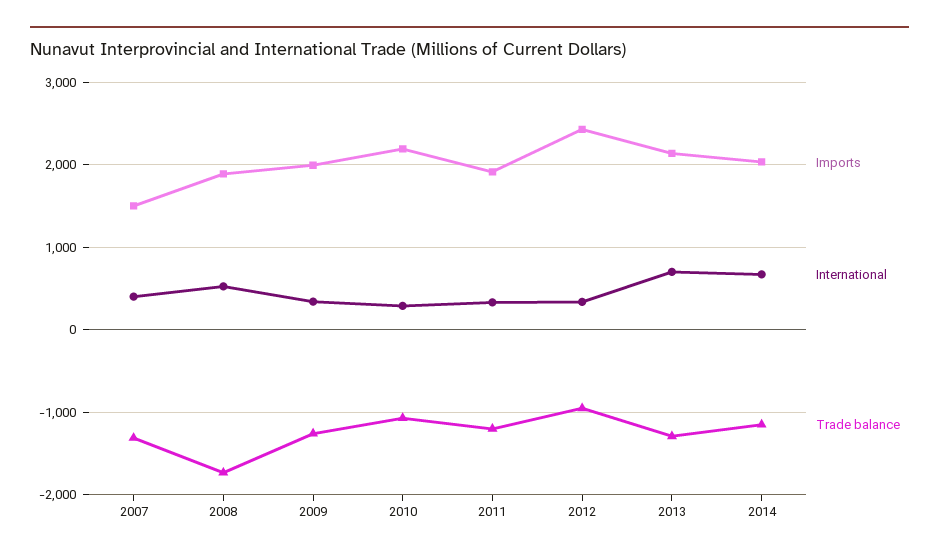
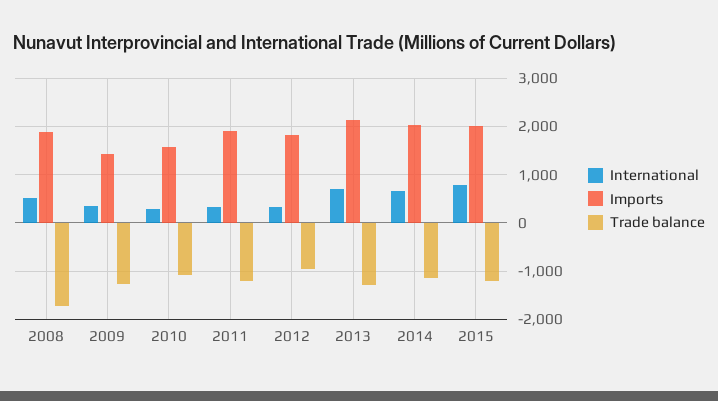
Imports, 2007: 1500 -> none
International, 2007: 400 -> none
Trade balance, 2007: -1300 -> none
Imports, 2009: 2000 -> 1400
Imports, 2010: 2200 -> 1600
Imports, 2012: 2400 -> 1800
International, 2015: none -> 800
Imports, 2015: none -> 2000
Trade balance, 2015: none -> -1200

